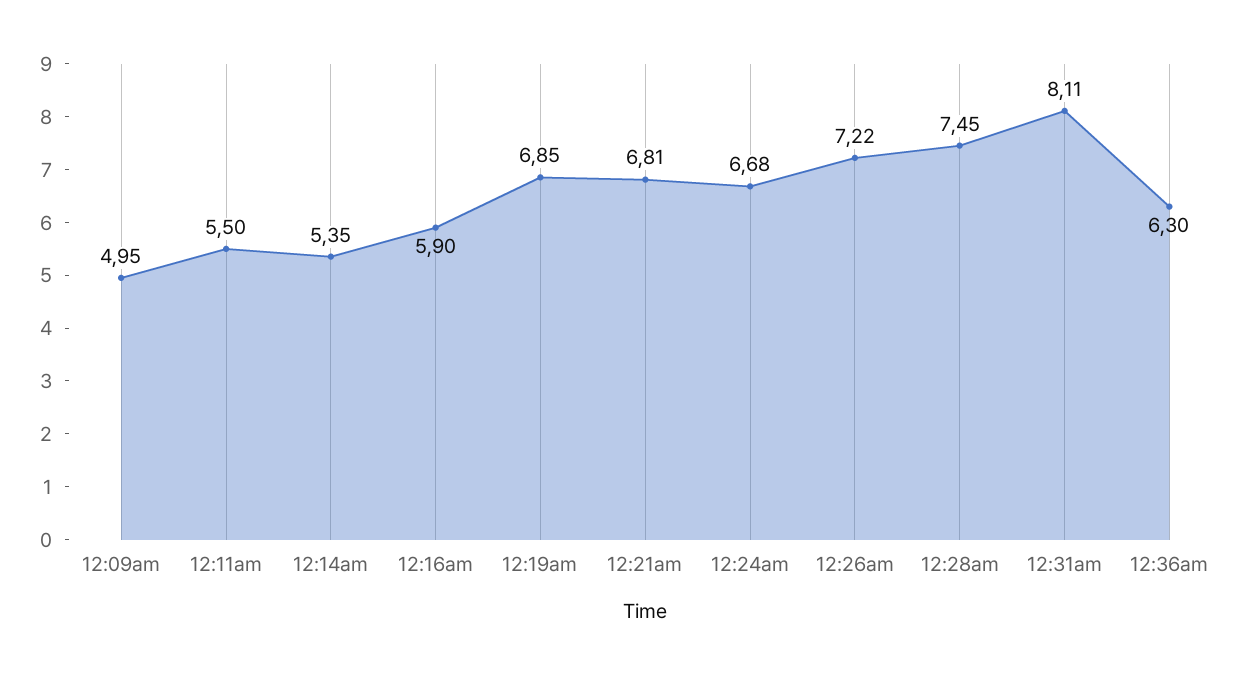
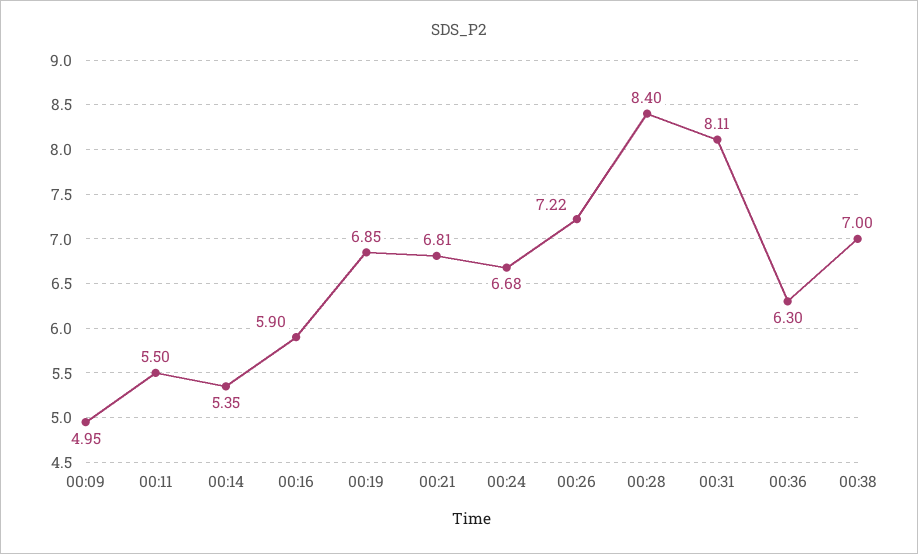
12:28am: 7.45 -> 8.4
00:38: none -> 7

